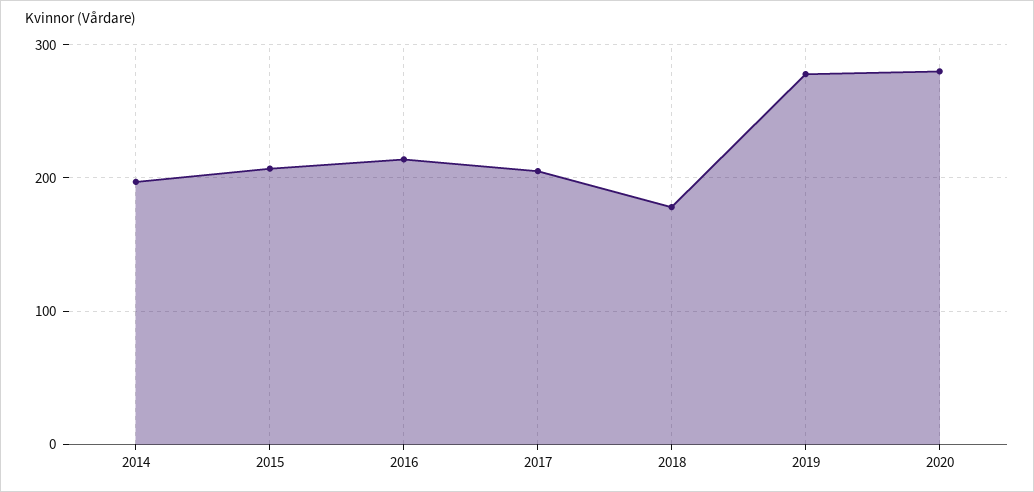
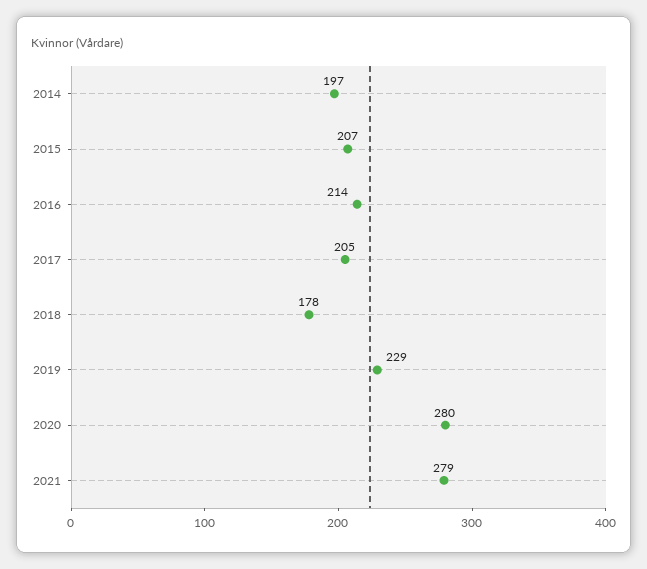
2019: 280 -> 229
2021: none -> 279

